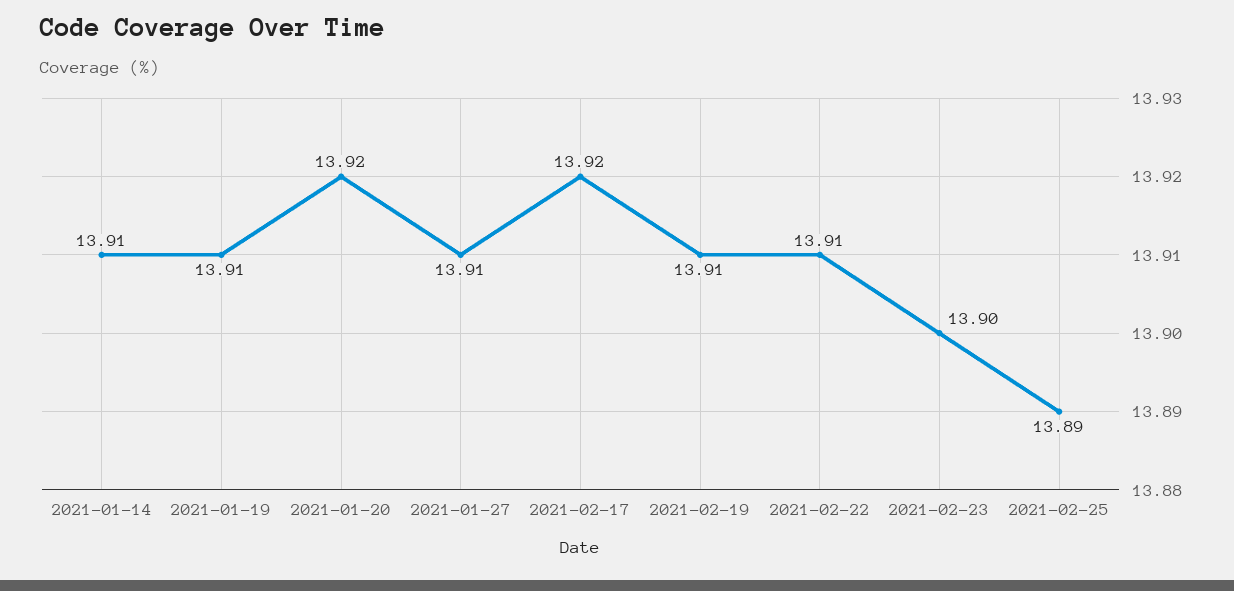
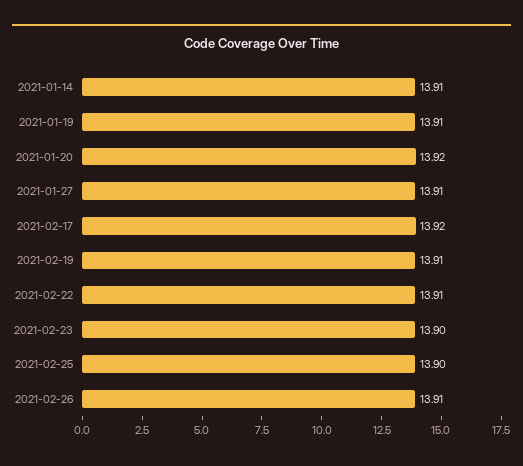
2021-02-25: 13.89 -> 13.9
2021-02-26: none -> 13.91

